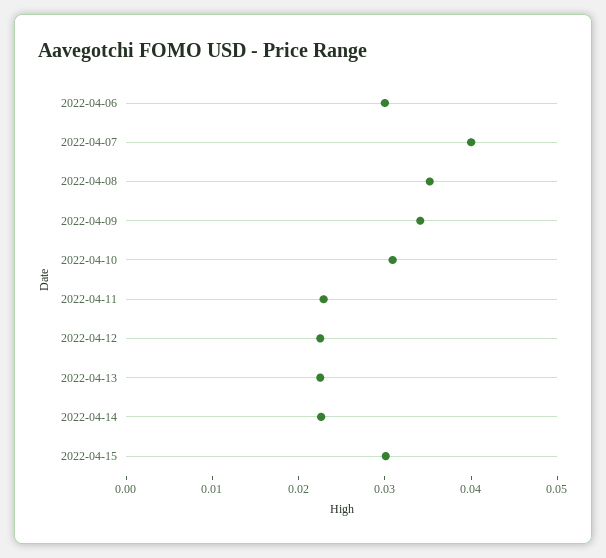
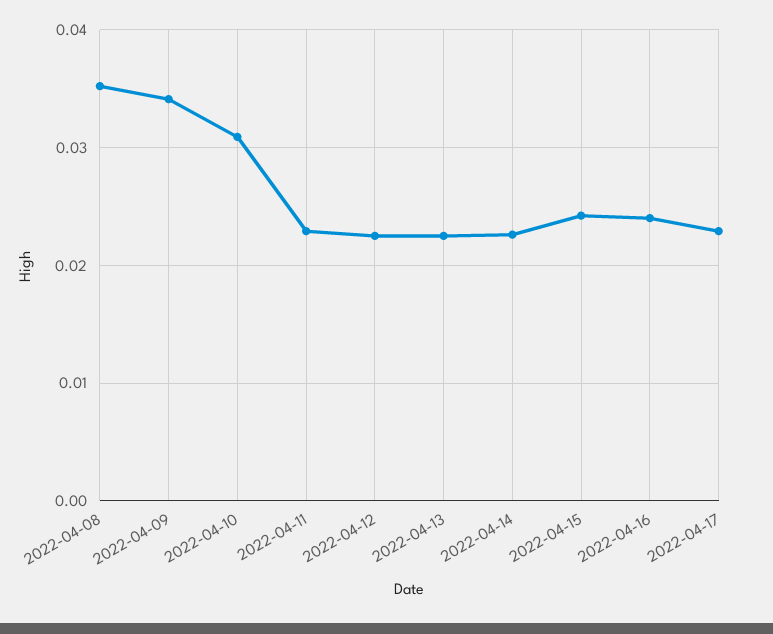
2022-04-06: 0.03 -> none
2022-04-07: 0.04 -> none
2022-04-15: 0.03 -> 0.024
2022-04-16: none -> 0.024
2022-04-17: none -> 0.023

